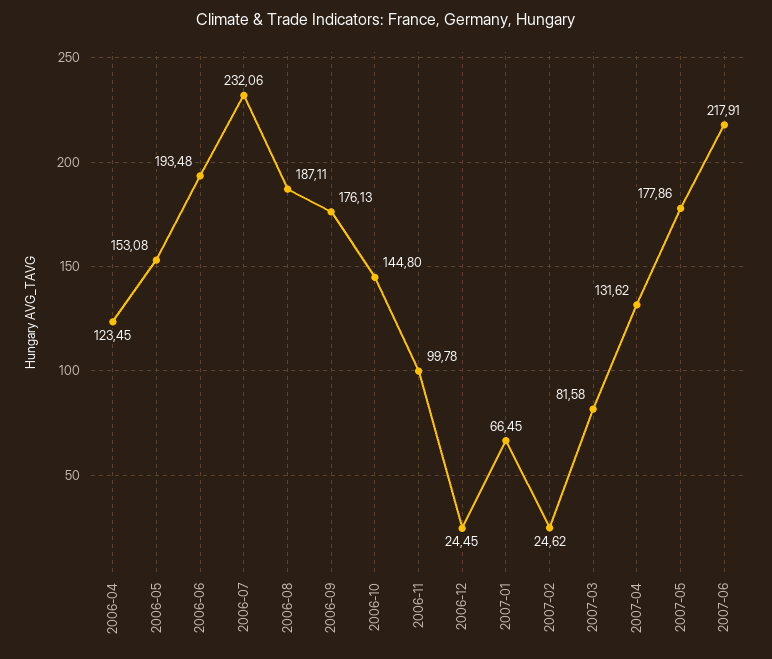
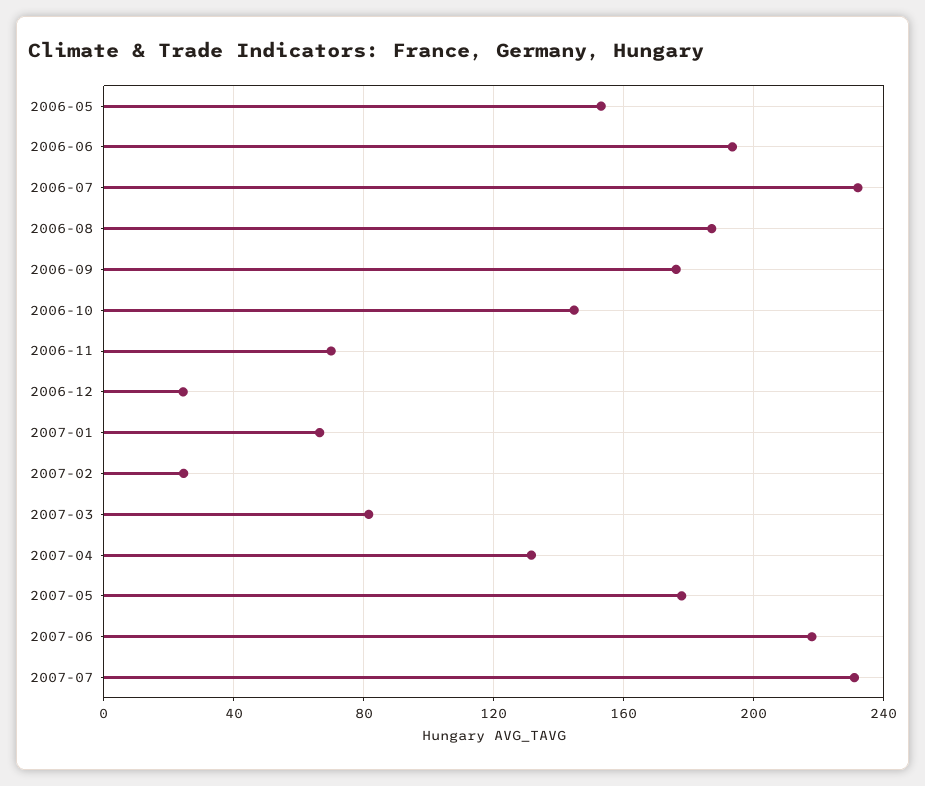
2006-04: 123.45 -> none
2006-11: 99.78 -> 70
2007-07: none -> 230

